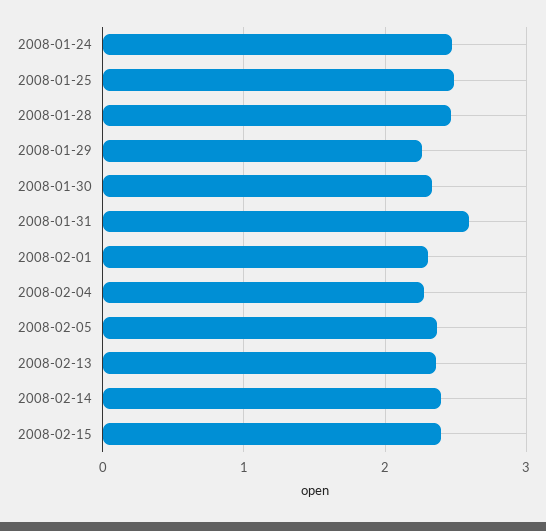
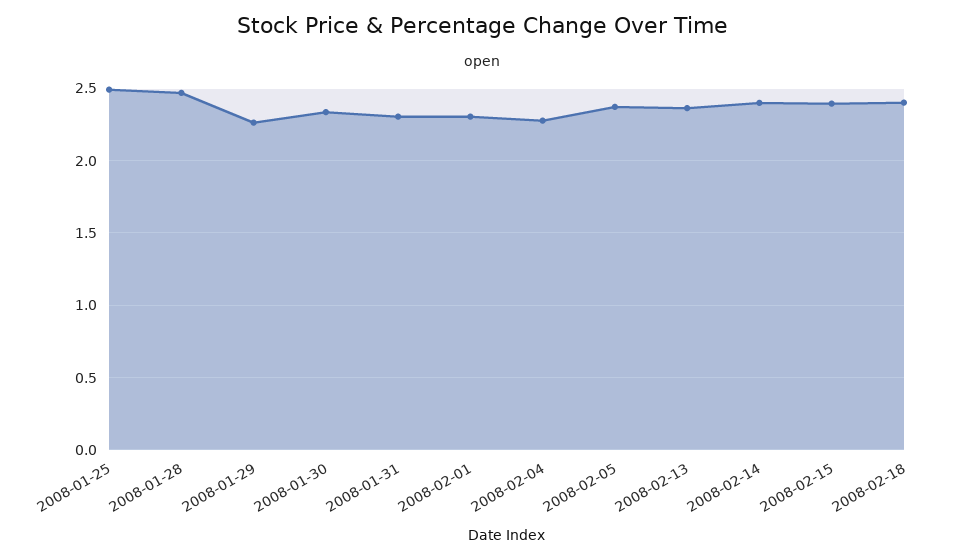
2008-01-24: 2.5 -> none
2008-01-31: 2.6 -> 2.3
2008-02-18: none -> 2.4

